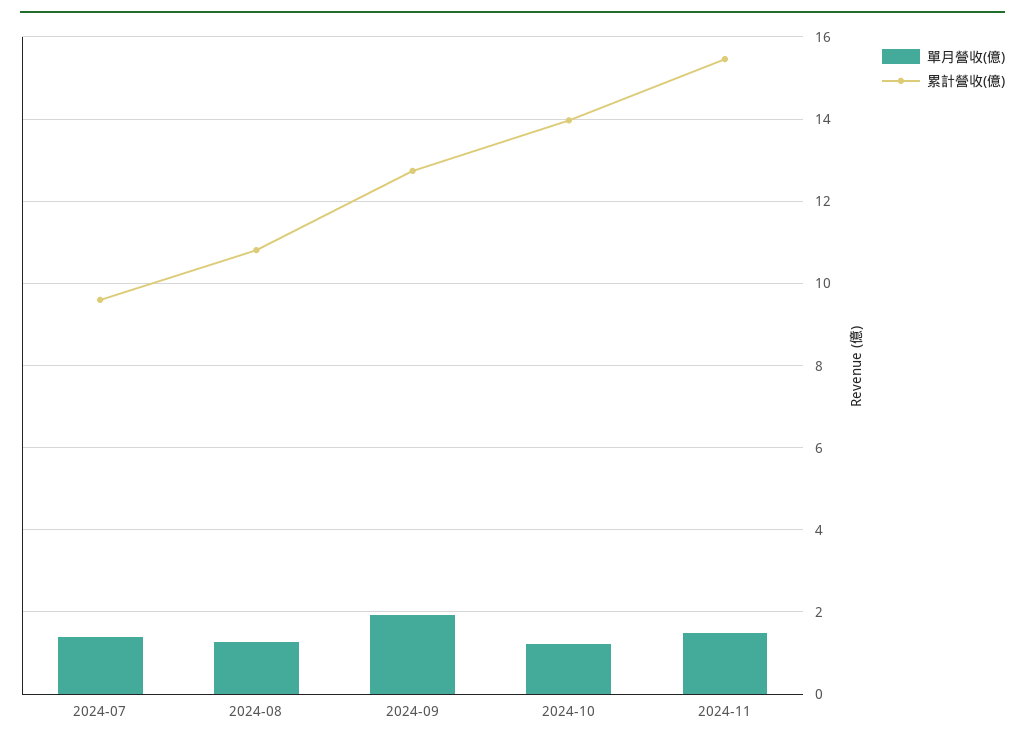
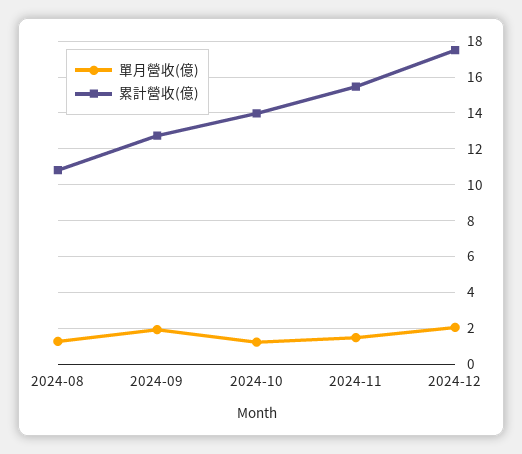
單月營收(億), 2024-07: 1.4 -> none
累計營收(億), 2024-07: 9.6 -> none
單月營收(億), 2024-12: none -> 2
累計營收(億), 2024-12: none -> 17.5

